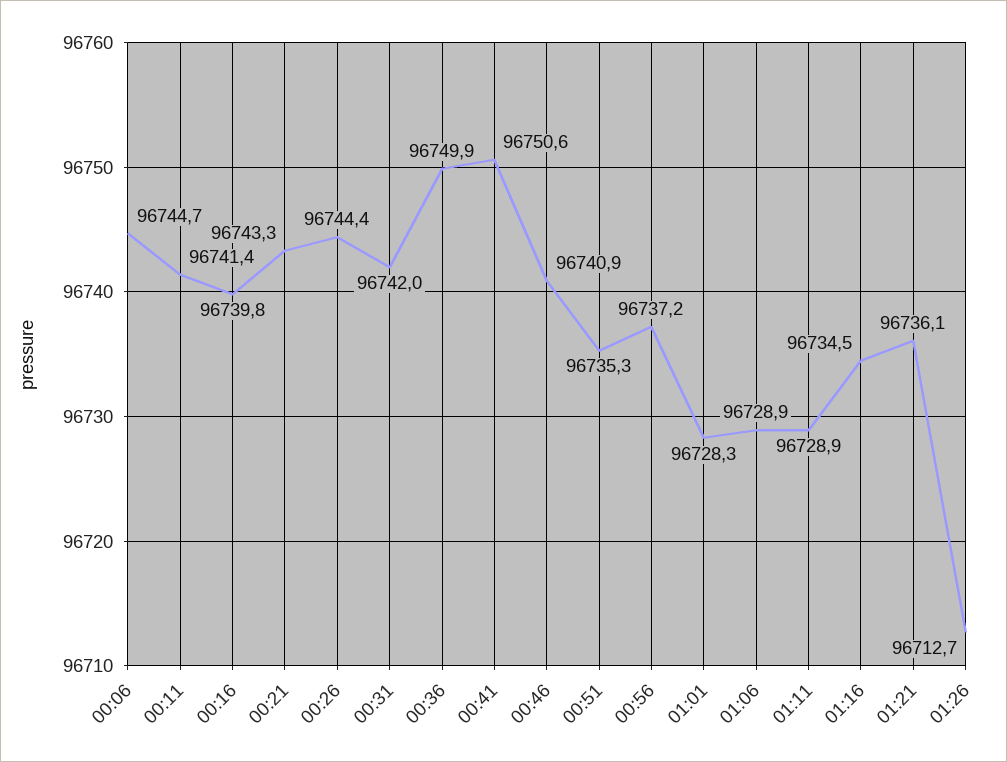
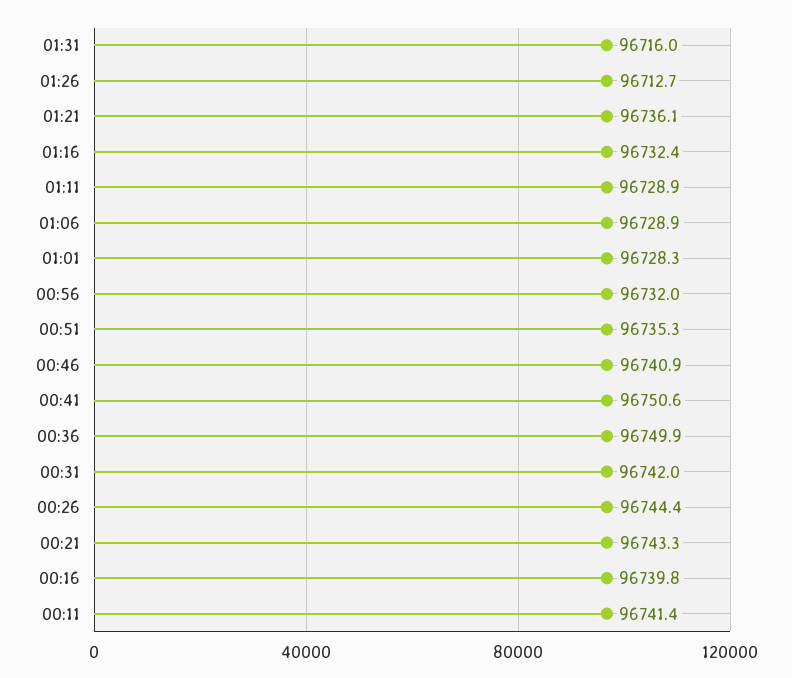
00:06: 96744.7 -> none
00:56: 96737.2 -> 96732
01:16: 96734.5 -> 96732.4
01:31: none -> 96716

